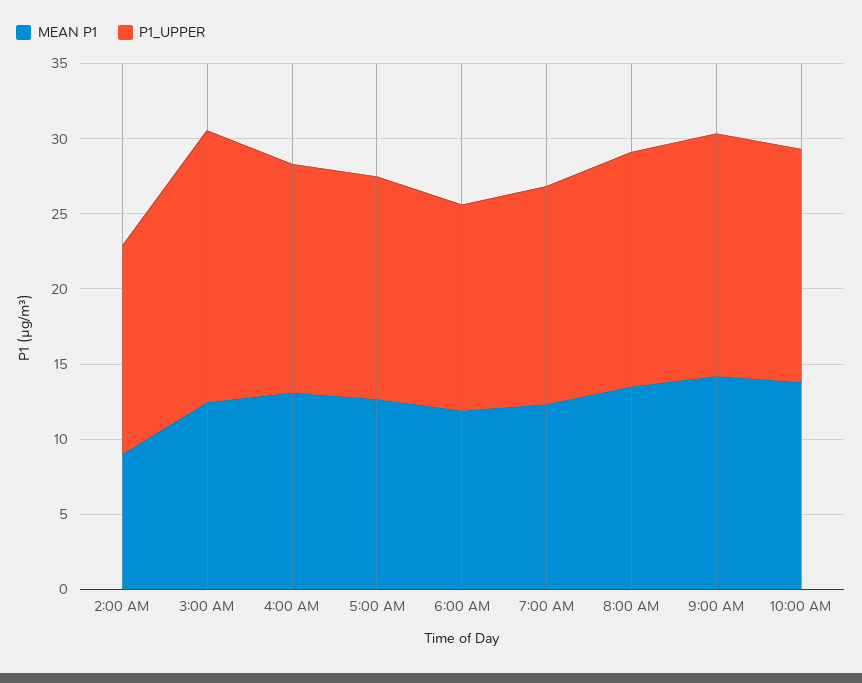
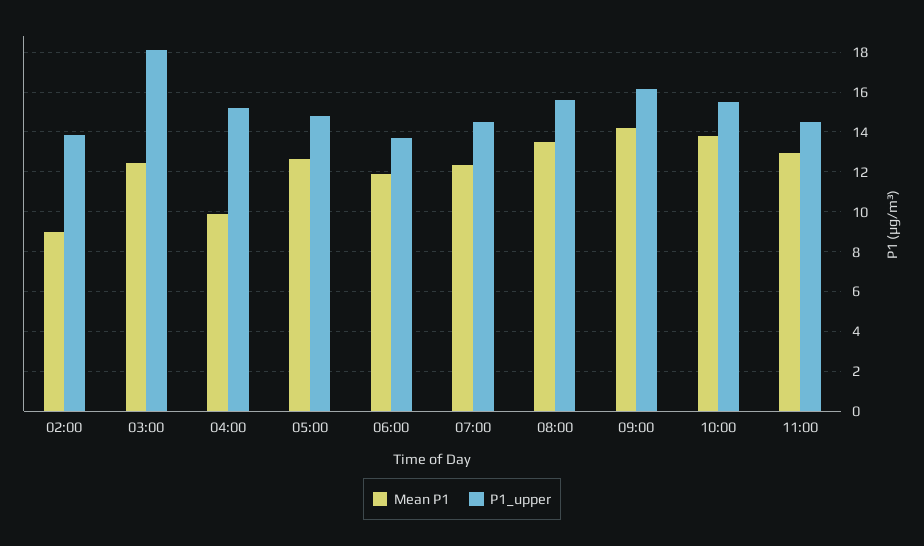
MEAN P1, 4:00 AM: 13 -> 10
MEAN P1, 11:00: none -> 13
P1_UPPER, 11:00: none -> 14.5

